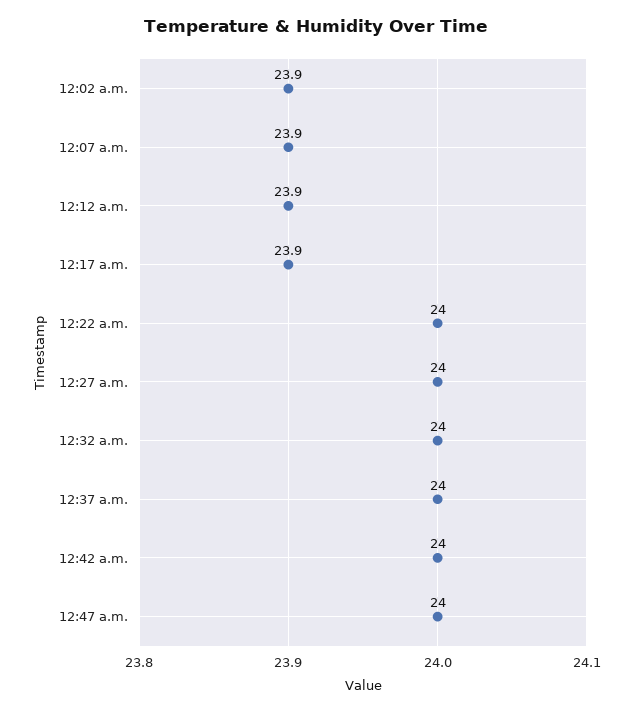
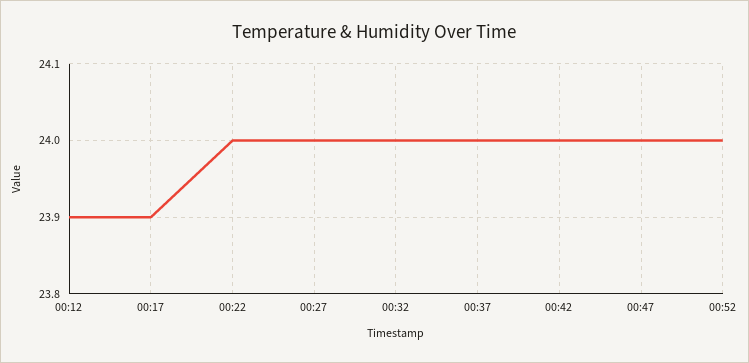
12:02 a.m.: 23.9 -> none
12:07 a.m.: 23.9 -> none
00:52: none -> 24

